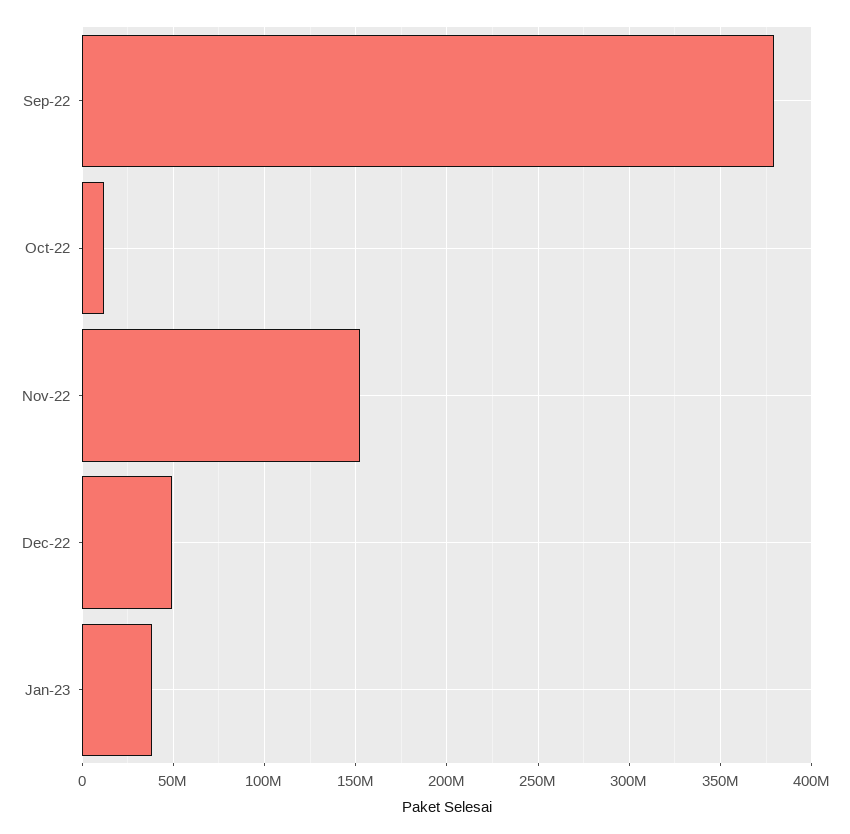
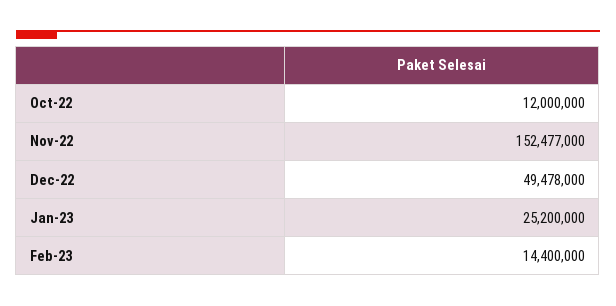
Sep-22: 380000000 -> none
Jan-23: 40000000 -> 25200000
Feb-23: none -> 14400000

